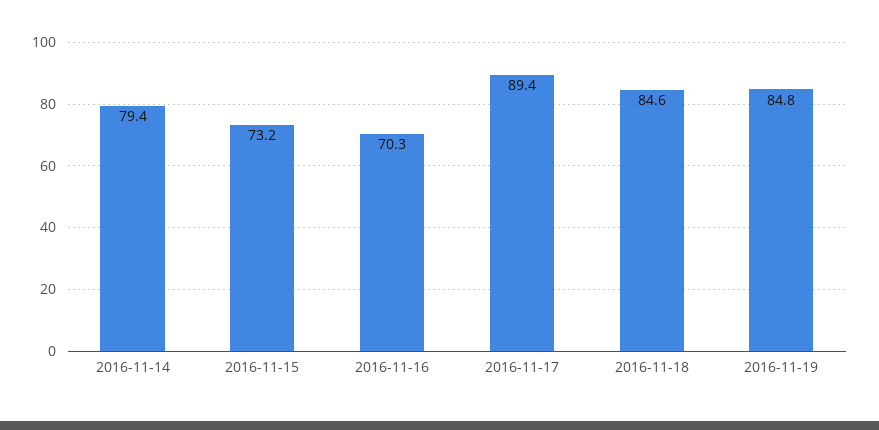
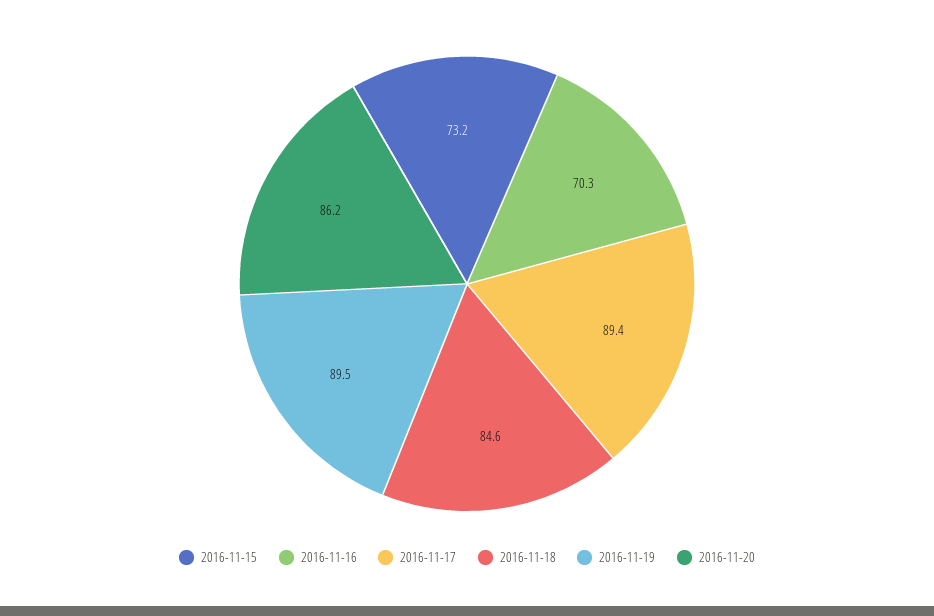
2016-11-14: 79.4 -> none
2016-11-19: 84.8 -> 89.5
2016-11-20: none -> 86.2

